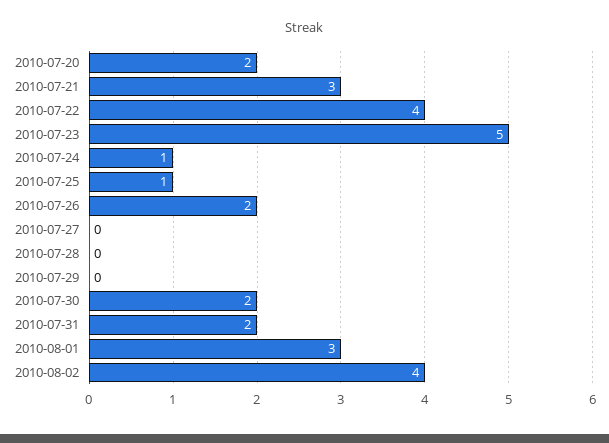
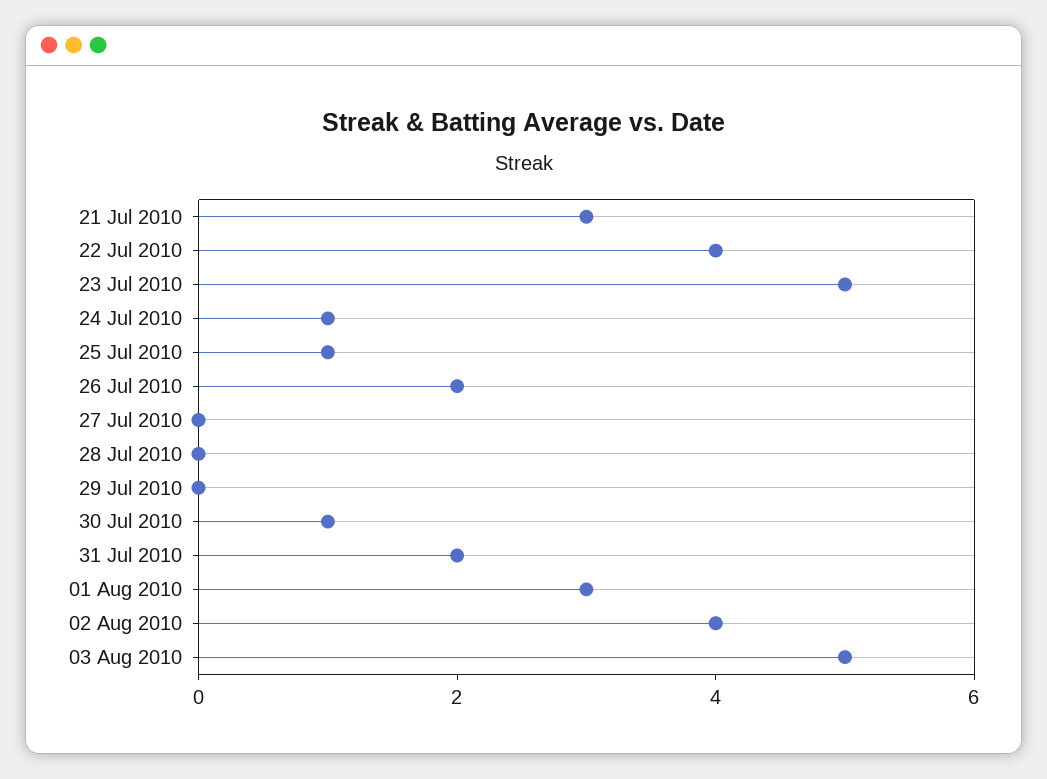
2010-07-20: 2 -> none
2010-07-30: 2 -> 1
03 Aug 2010: none -> 5

